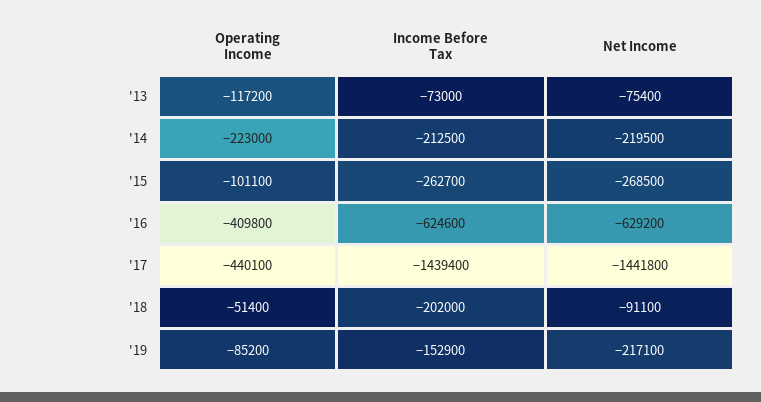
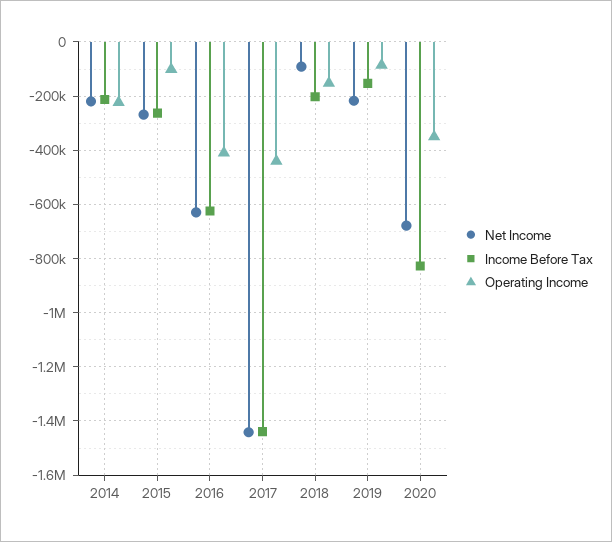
Operating Income, '13: -117200 -> none
Income Before Tax, '13: -73000 -> none
Net Income, '13: -75400 -> none
Operating Income, '18: -51400 -> -150000
Net Income, 2020: none -> -675000
Income Before Tax, 2020: none -> -825000
Operating Income, 2020: none -> -350000

